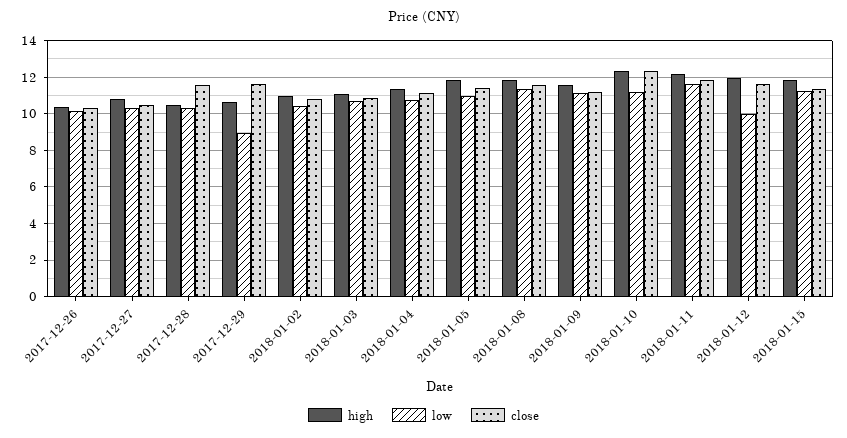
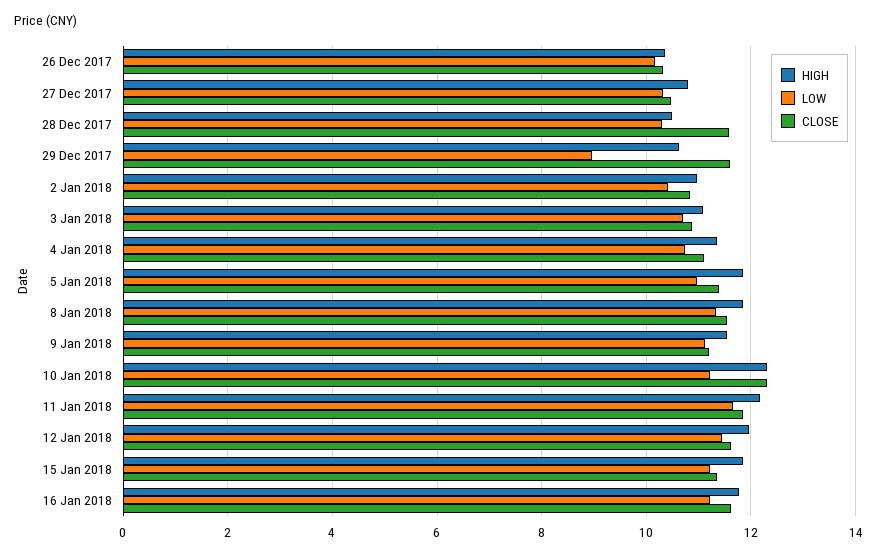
low, 2018-01-12: 10 -> 11.4
high, 16 Jan 2018: none -> 11.8
low, 16 Jan 2018: none -> 11.2
close, 16 Jan 2018: none -> 11.6

